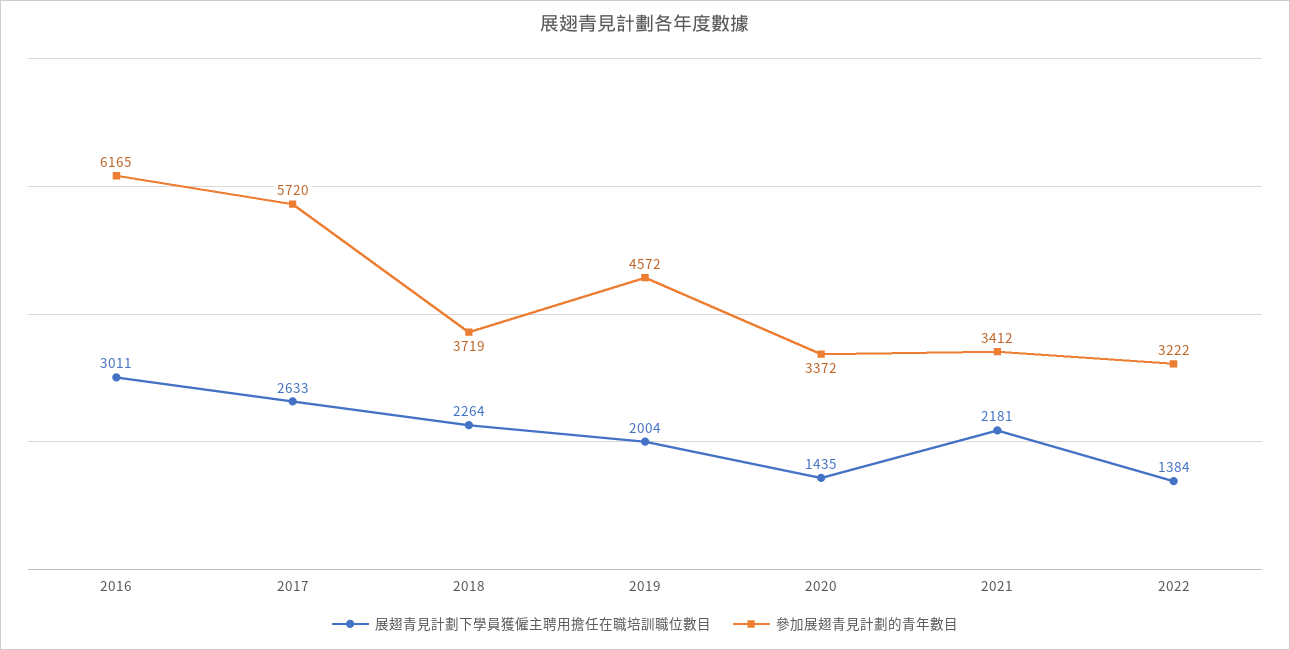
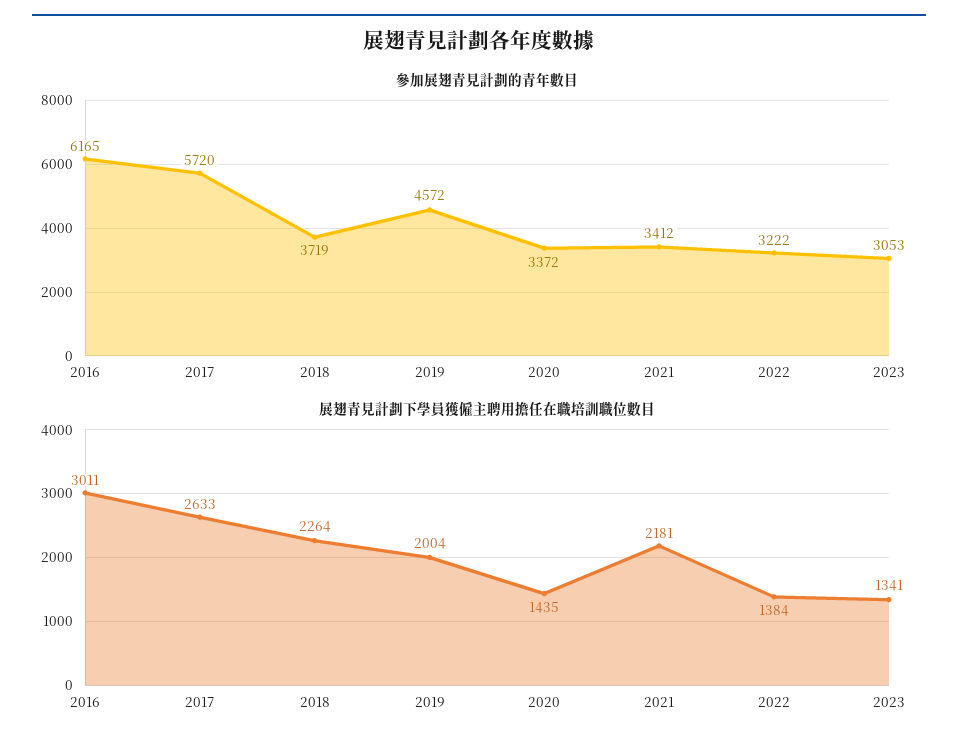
參加展翅青見計劃的青年數目, 2023: none -> 3053
展翅青見計劃下學員獲僱主聘用擔任在職培訓職位數目, 2023: none -> 1341

